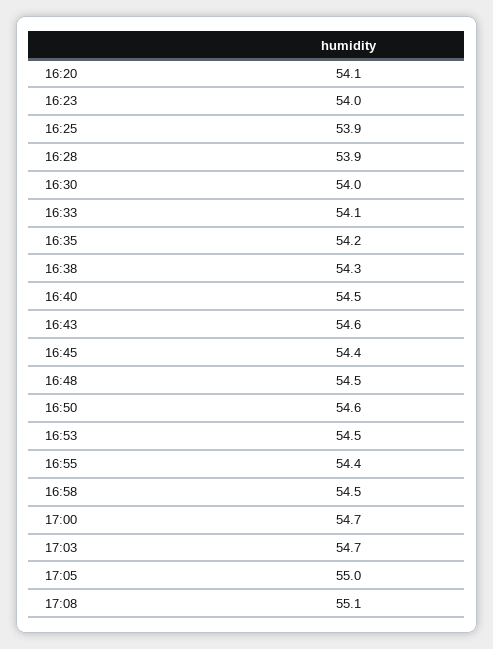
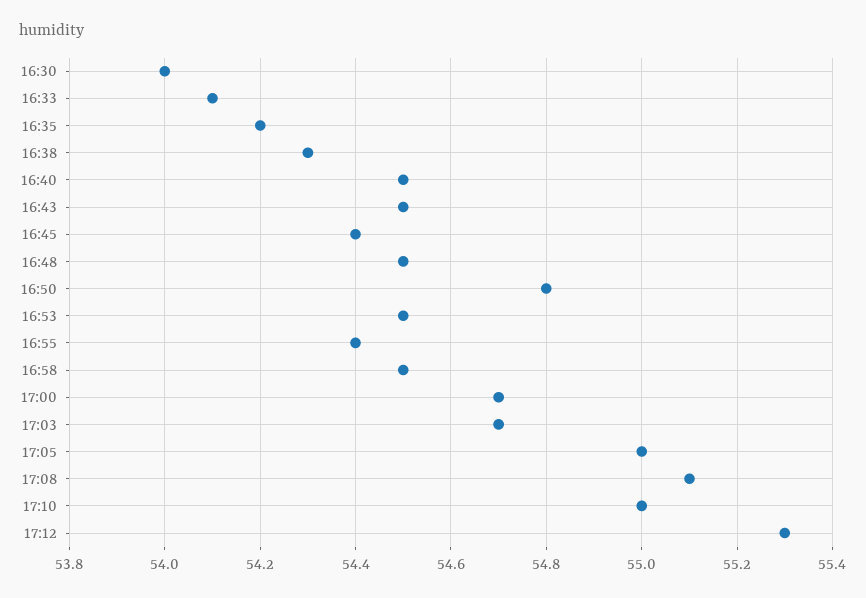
16:20: 54.1 -> none
16:23: 54 -> none
16:25: 53.9 -> none
16:28: 53.9 -> none
16:43: 54.6 -> 54.5
16:50: 54.6 -> 54.8
17:10: none -> 55
17:12: none -> 55.3

